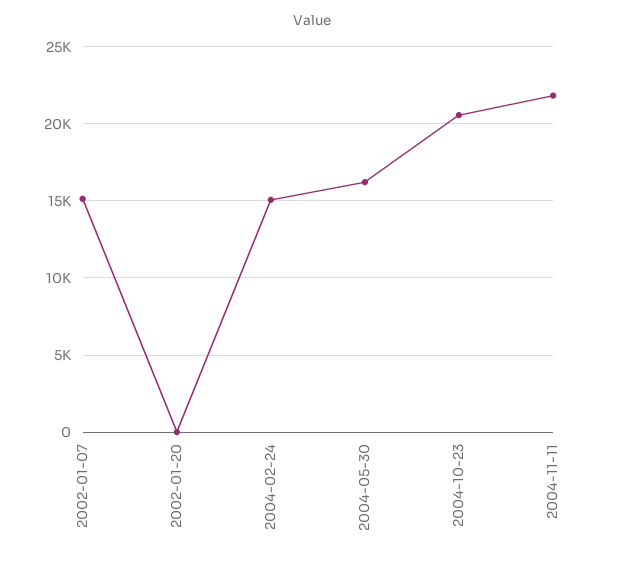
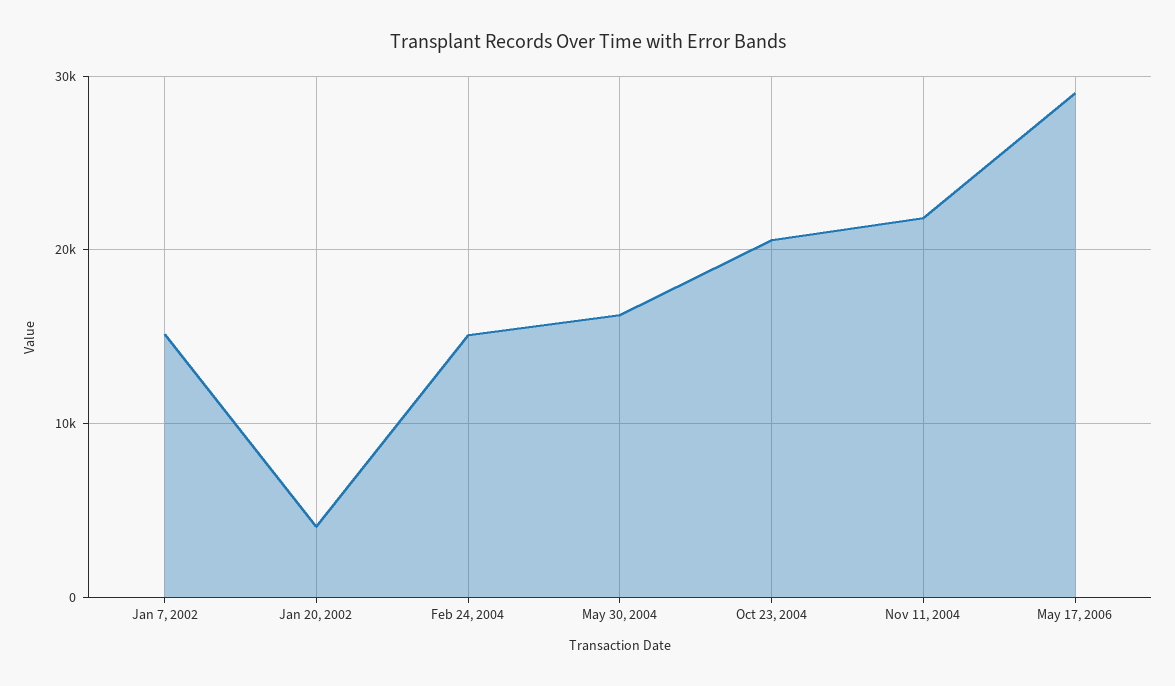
2002-01-20: 0 -> 4000
May 17, 2006: none -> 29000

